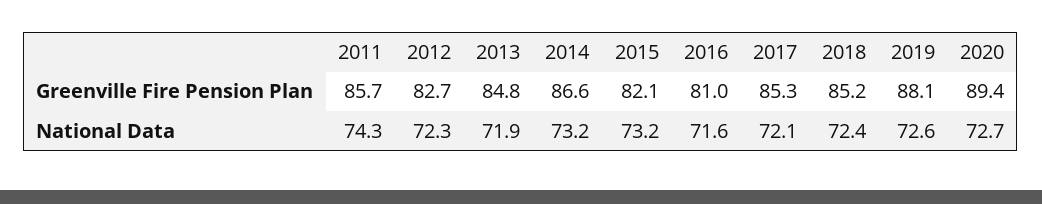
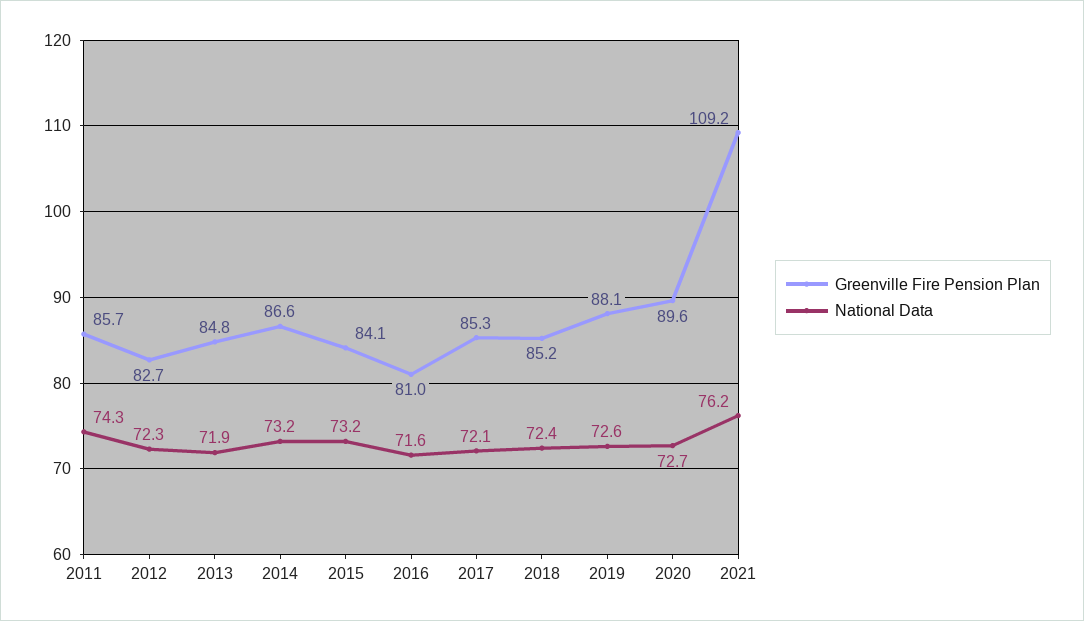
Greenville Fire Pension Plan, 2015: 82.1 -> 84.1
Greenville Fire Pension Plan, 2020: 89.4 -> 89.6
Greenville Fire Pension Plan, 2021: none -> 109.2
National Data, 2021: none -> 76.2

